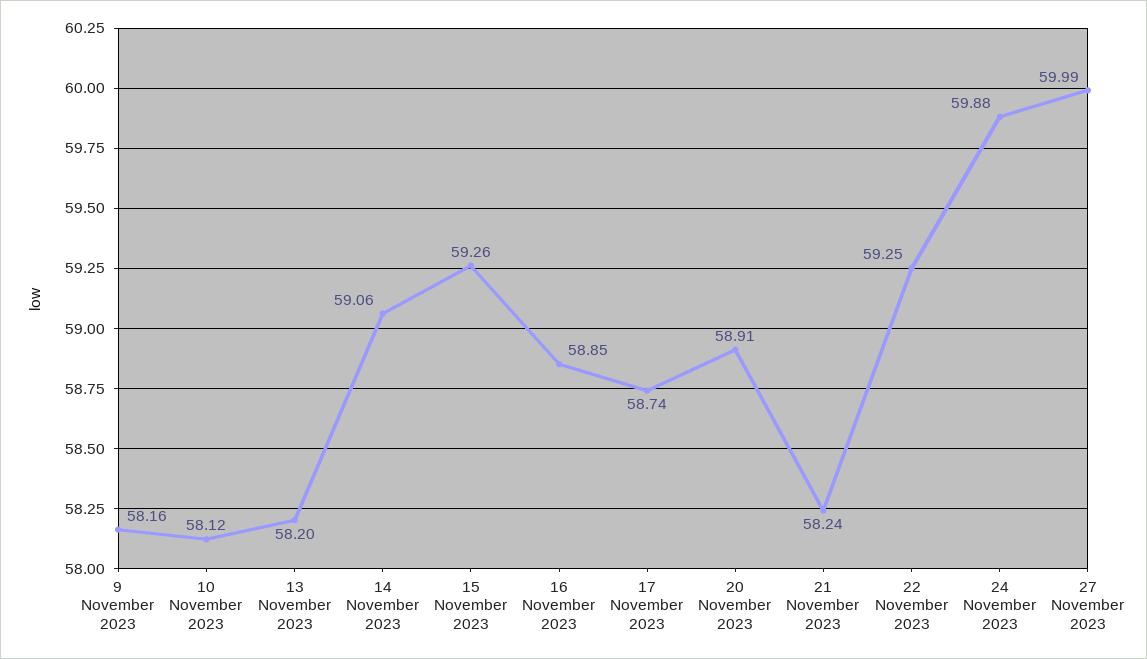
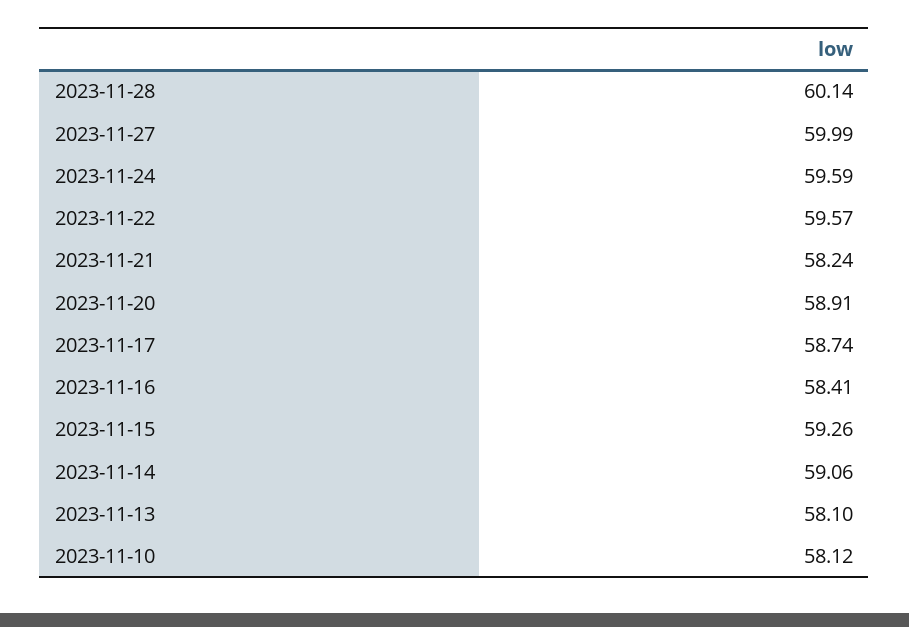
9 November 2023: 58.16 -> none
13 November 2023: 58.2 -> 58.1
16 November 2023: 58.85 -> 58.41
22 November 2023: 59.25 -> 59.57
24 November 2023: 59.88 -> 59.59
2023-11-28: none -> 60.14

